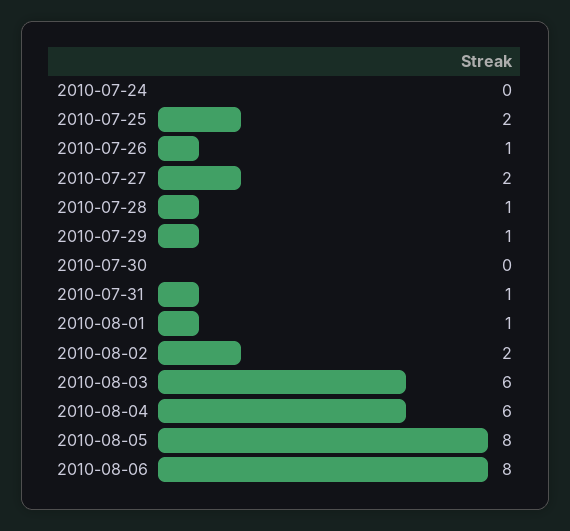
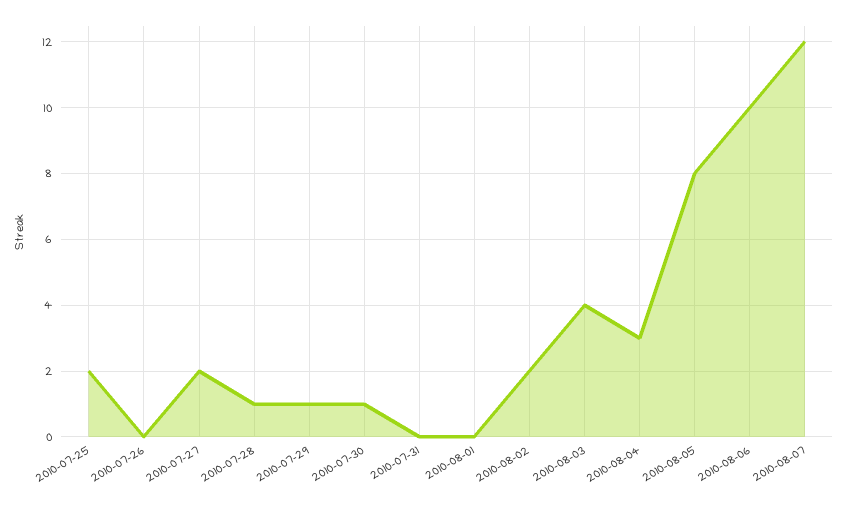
2010-07-24: 0 -> none
2010-07-26: 1 -> 0
2010-07-30: 0 -> 1
2010-07-31: 1 -> 0
2010-08-01: 1 -> 0
2010-08-03: 6 -> 4
2010-08-04: 6 -> 3
2010-08-06: 8 -> 10
2010-08-07: none -> 12

